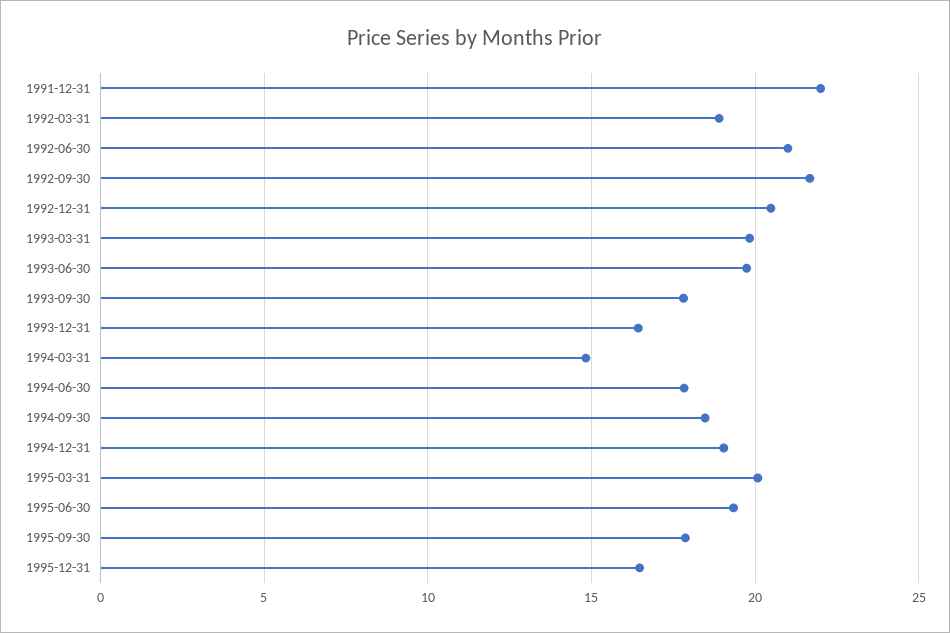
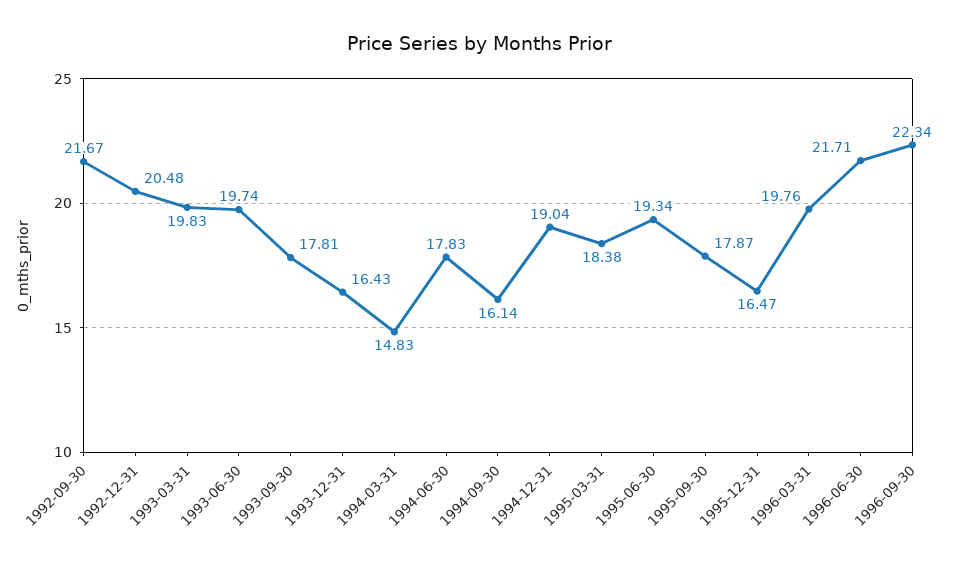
1991-12-31: 22 -> none
1992-03-31: 19 -> none
1992-06-30: 21 -> none
1994-09-30: 18.5 -> 16.14
1995-03-31: 20 -> 18.38
1996-03-31: none -> 19.76
1996-06-30: none -> 21.71
1996-09-30: none -> 22.34

